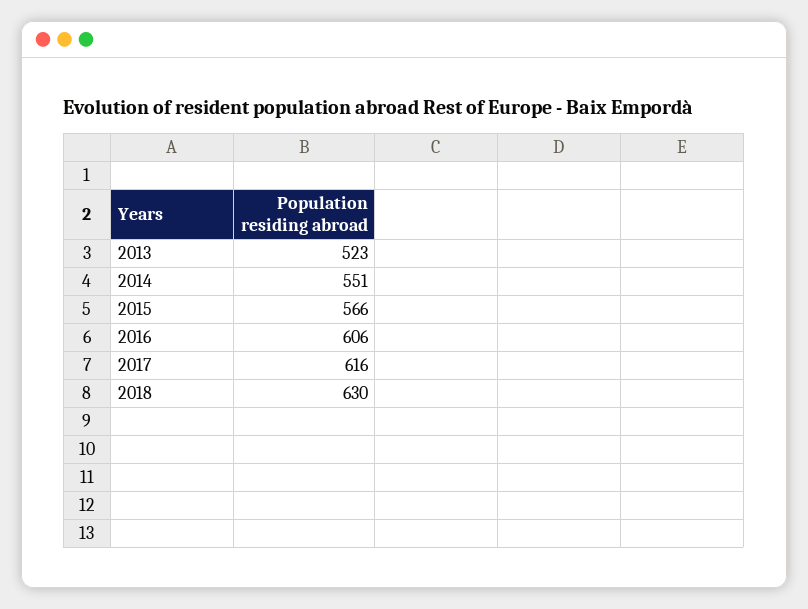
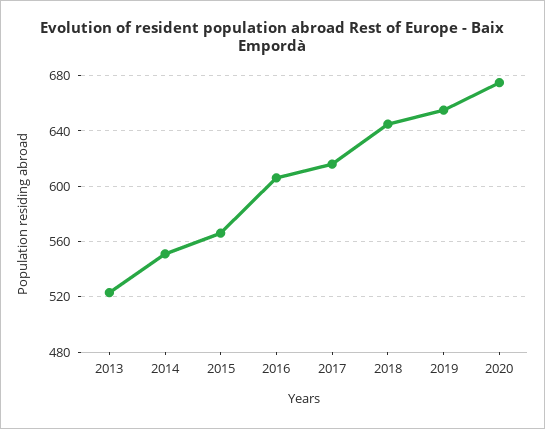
2018: 630 -> 645
2019: none -> 655
2020: none -> 675

